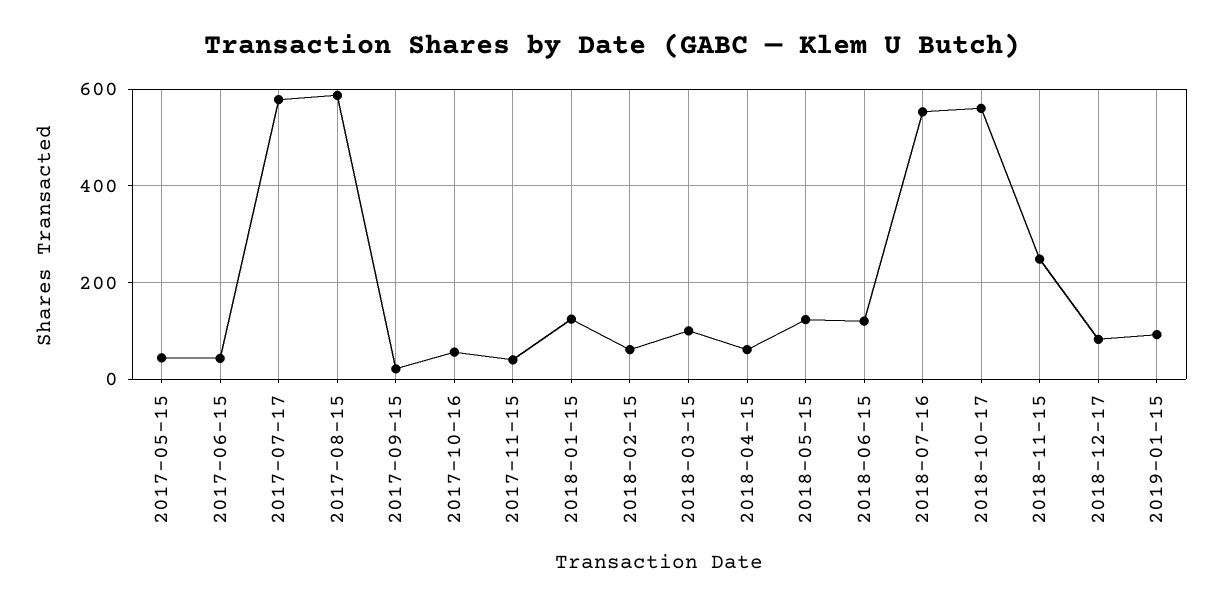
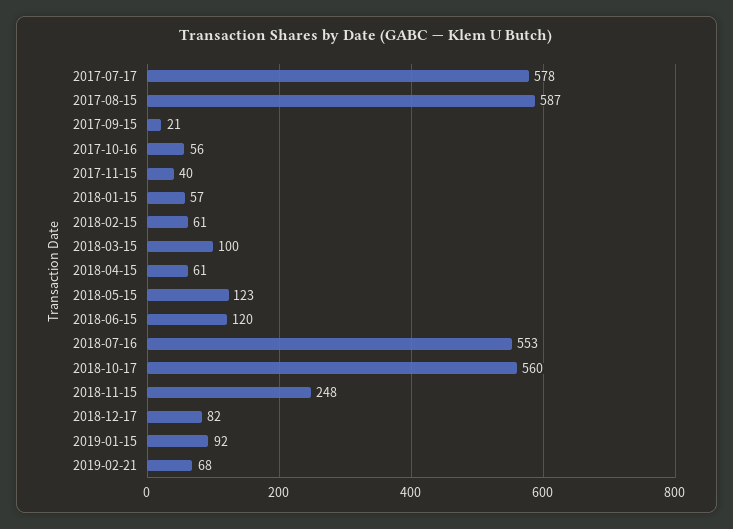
2017-05-15: 40 -> none
2017-06-15: 40 -> none
2018-01-15: 120 -> 57
2019-02-21: none -> 68

